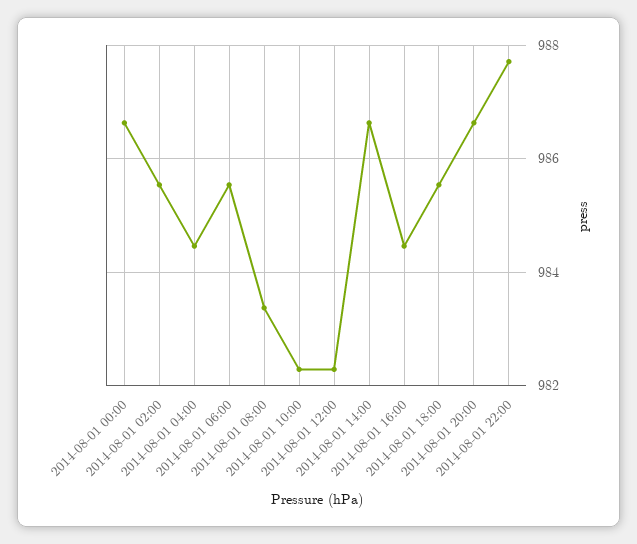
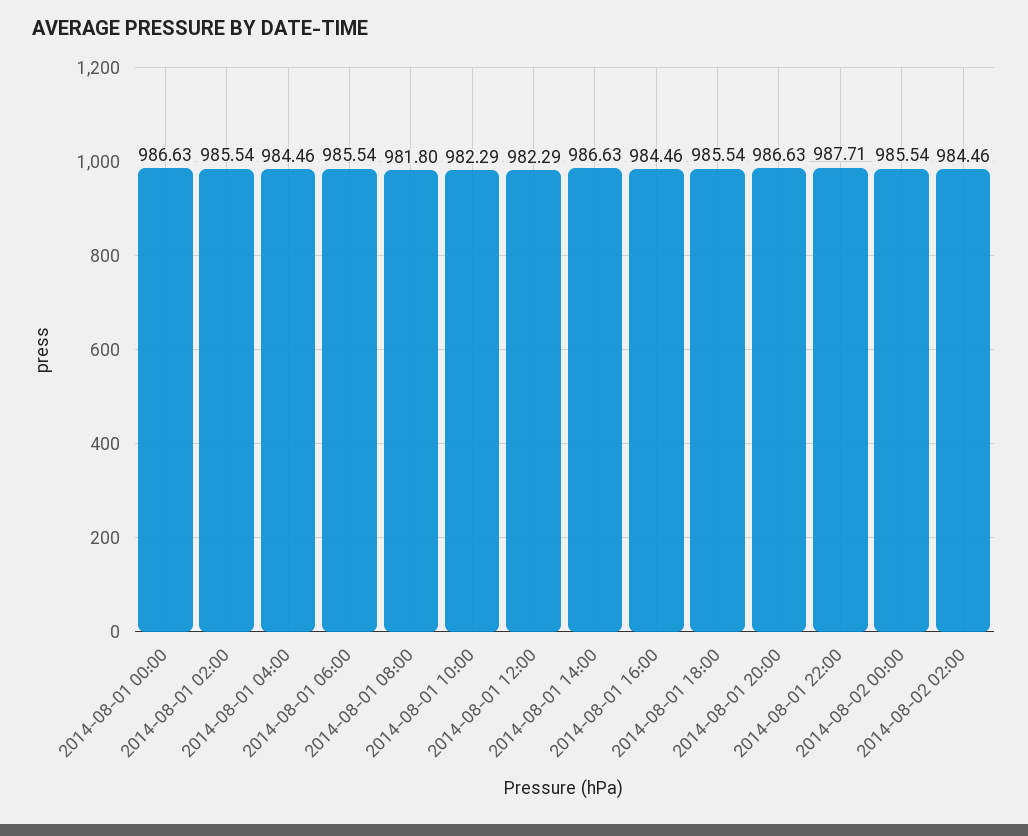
2014-08-01 08:00: 983.4 -> 981.8
2014-08-02 00:00: none -> 985.54
2014-08-02 02:00: none -> 984.46

